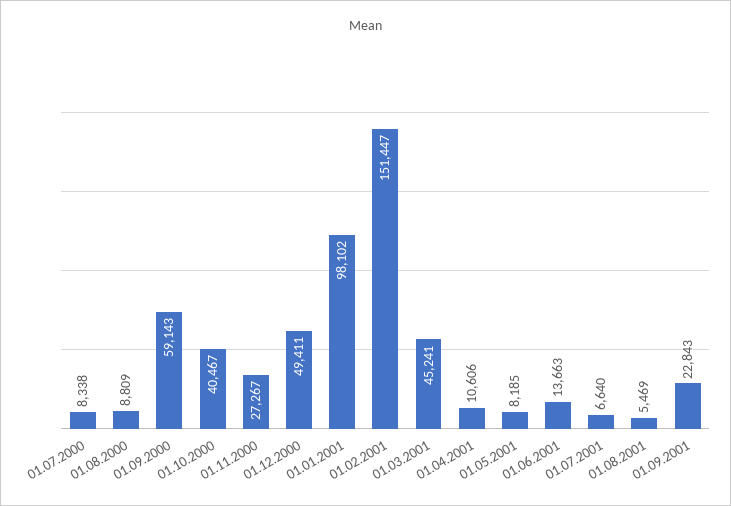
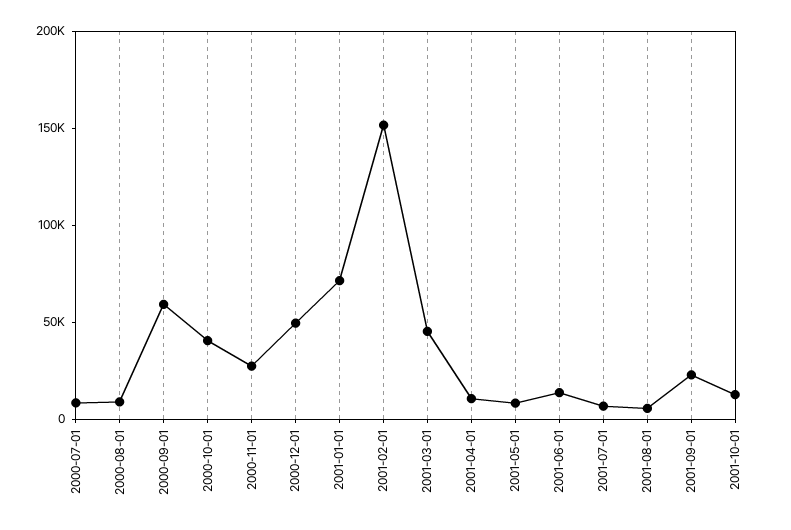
01.01.2001: 98102 -> 70000
2001-10-01: none -> 10000

